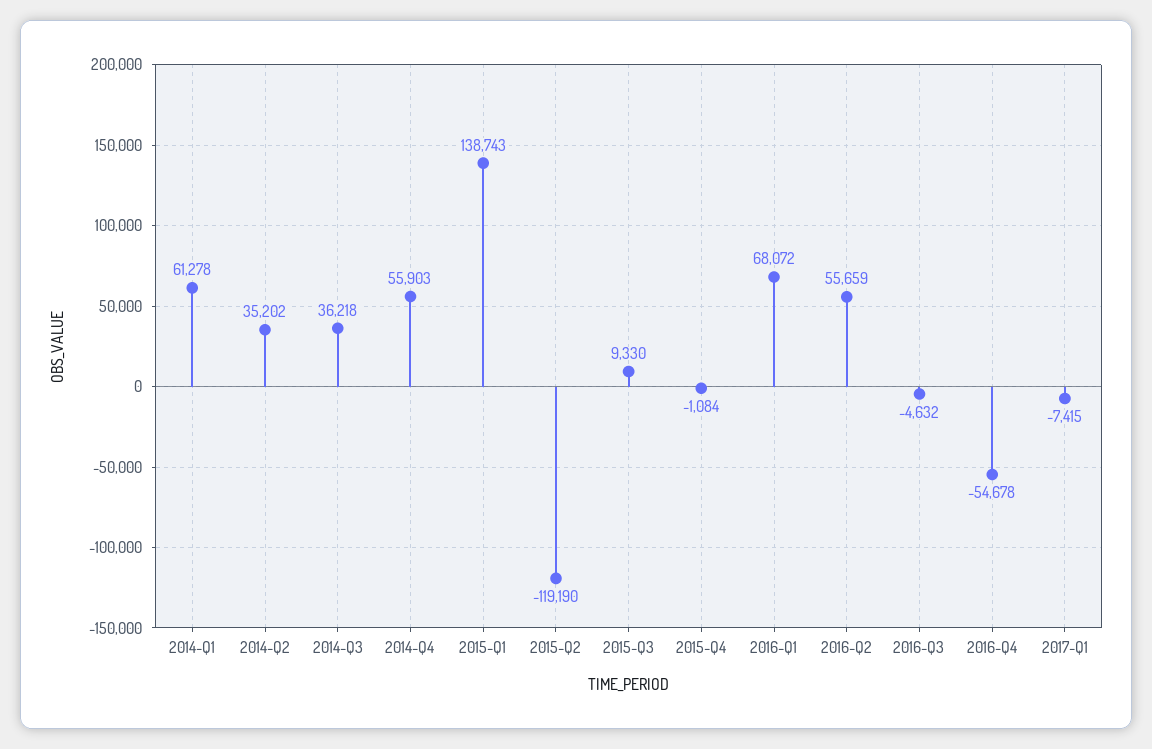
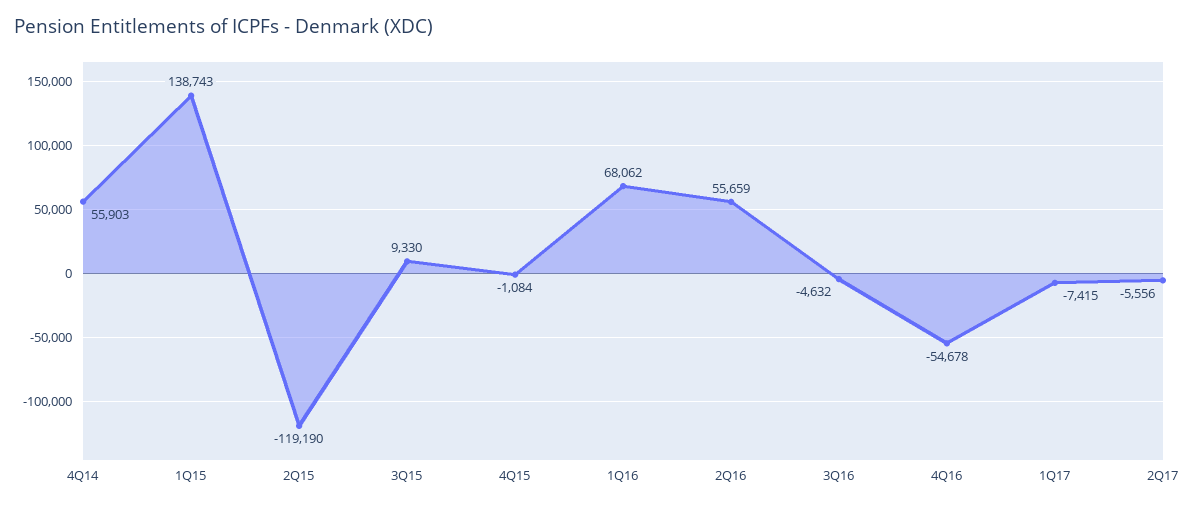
2014-Q1: 61278 -> none
2014-Q2: 35202 -> none
2014-Q3: 36218 -> none
2016-Q1: 68072 -> 68062
2Q17: none -> -5556

